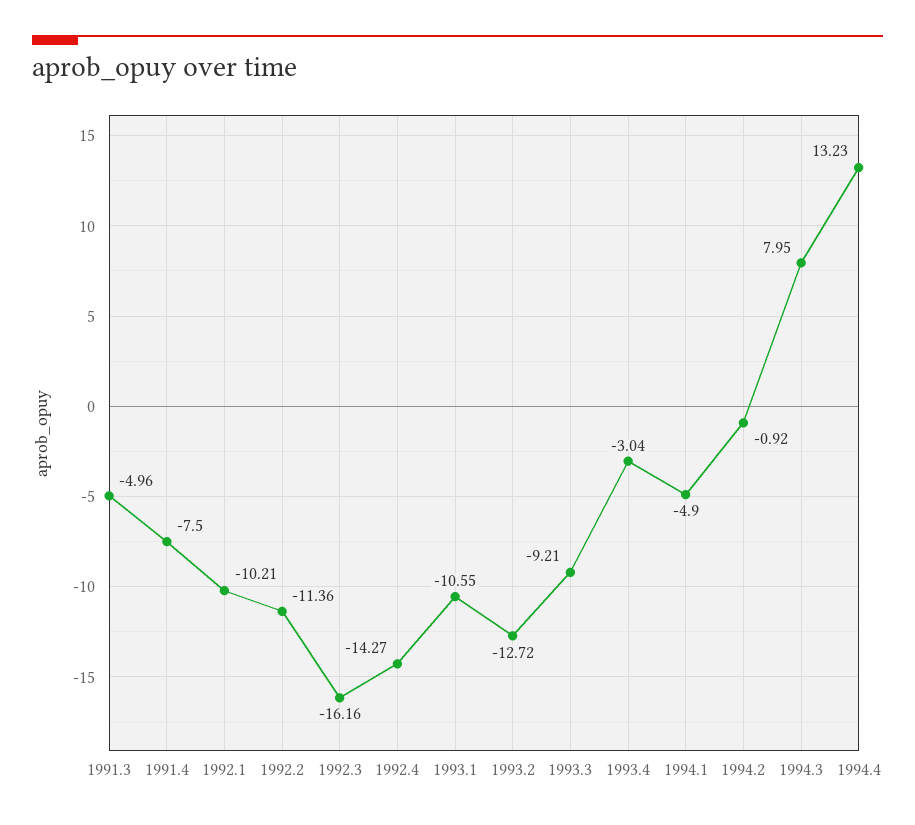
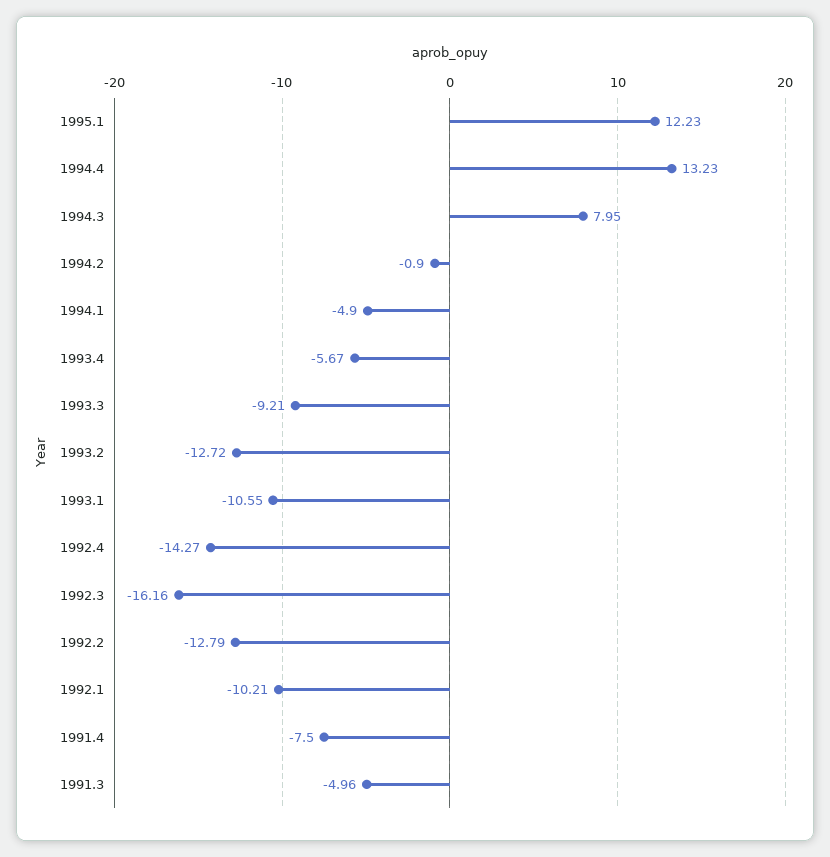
1992.2: -11.36 -> -12.79
1993.4: -3.04 -> -5.67
1994.2: -0.92 -> -0.9
1995.1: none -> 12.23

